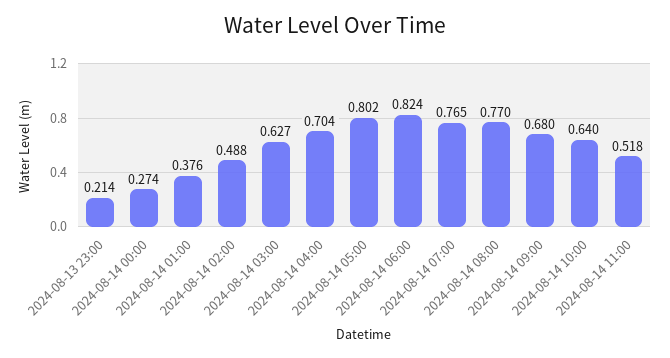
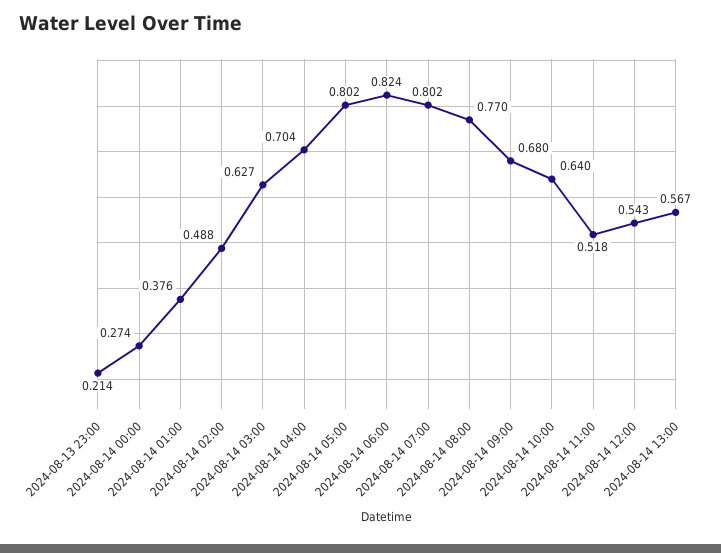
2024-08-14 07:00: 0.765 -> 0.802
2024-08-14 12:00: none -> 0.543
2024-08-14 13:00: none -> 0.567

